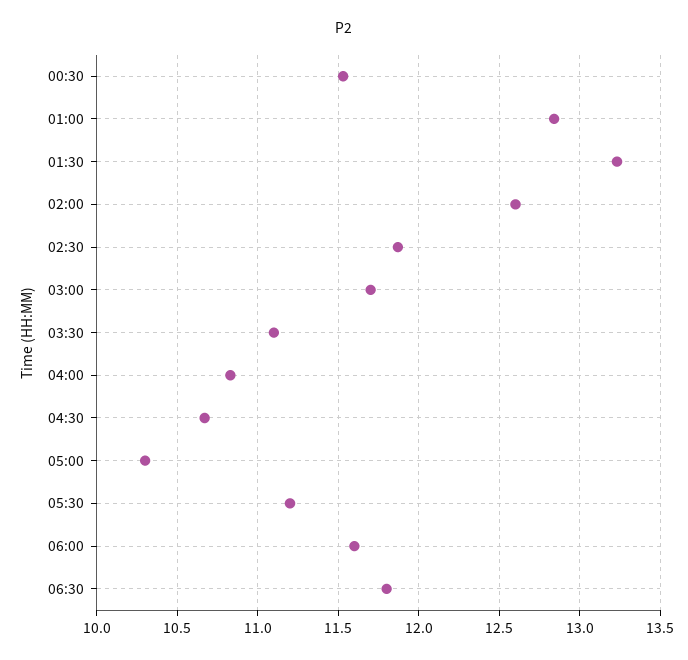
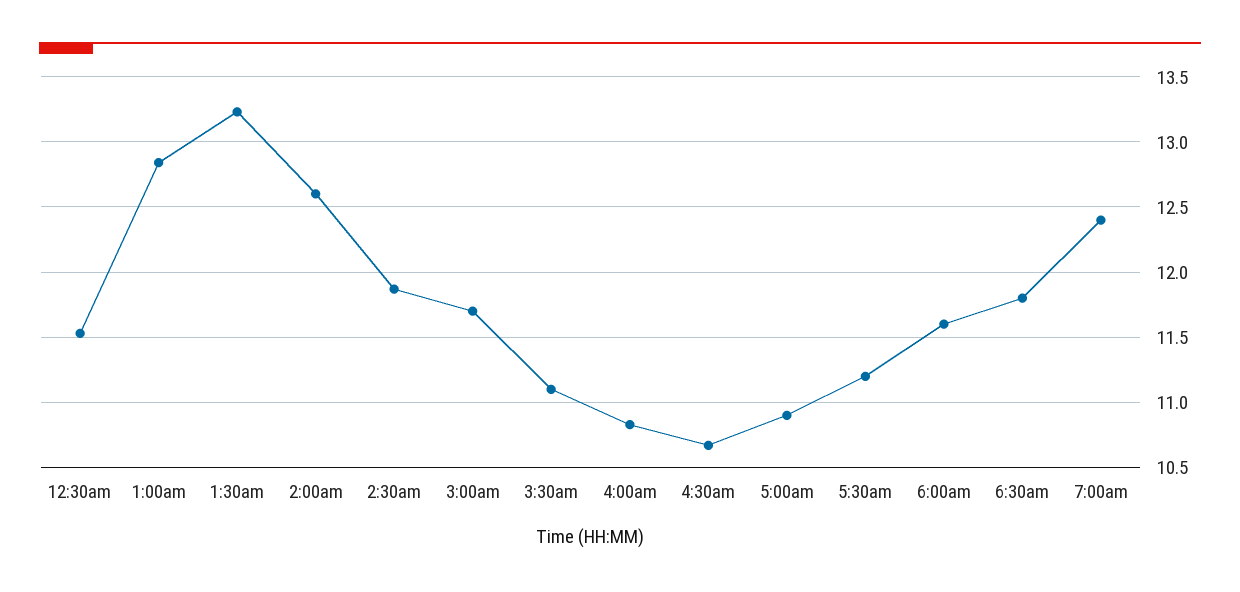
05:00: 10.3 -> 10.9
7:00am: none -> 12.4

